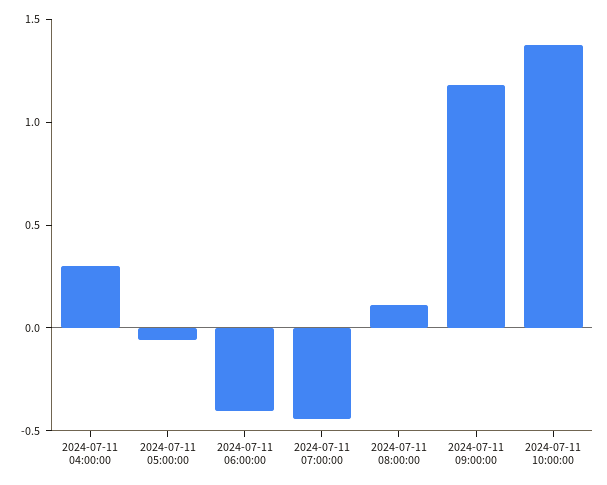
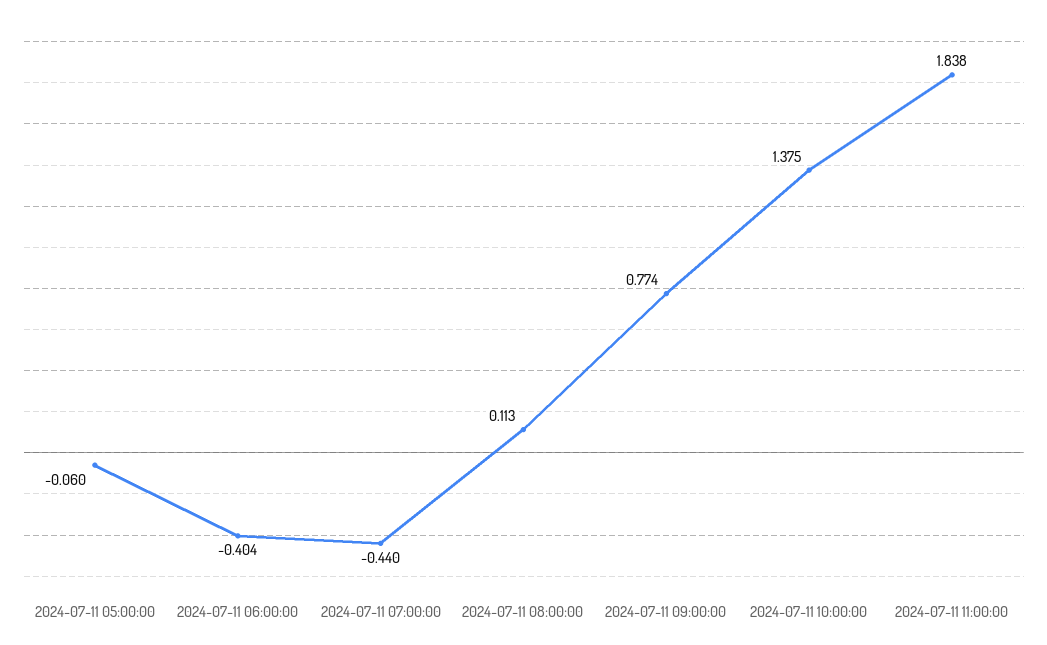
2024-07-11 04:00:00: 0.3 -> none
2024-07-11 09:00:00: 1.2 -> 0.774
2024-07-11 11:00:00: none -> 1.838

